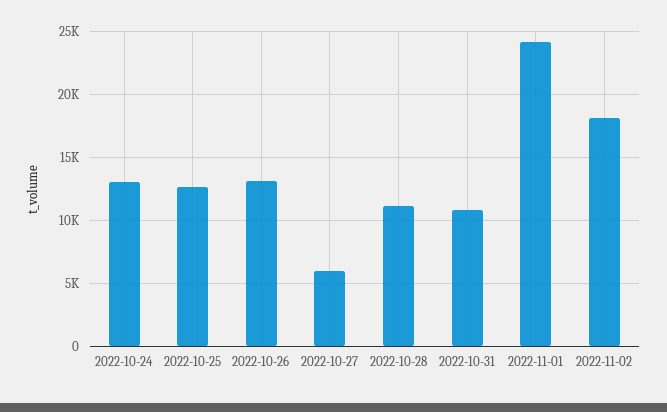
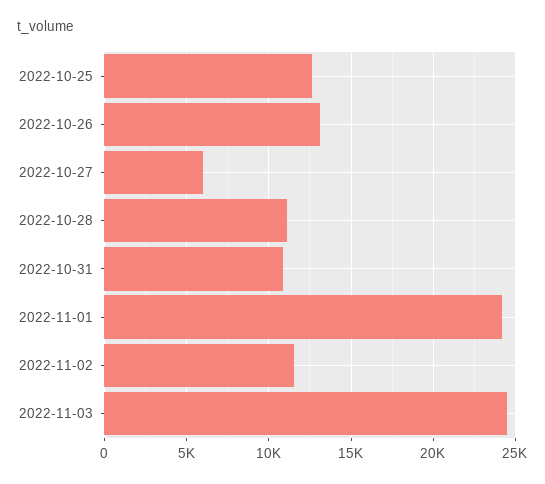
2022-10-24: 13000 -> none
2022-11-02: 18000 -> 11500
2022-11-03: none -> 24500

